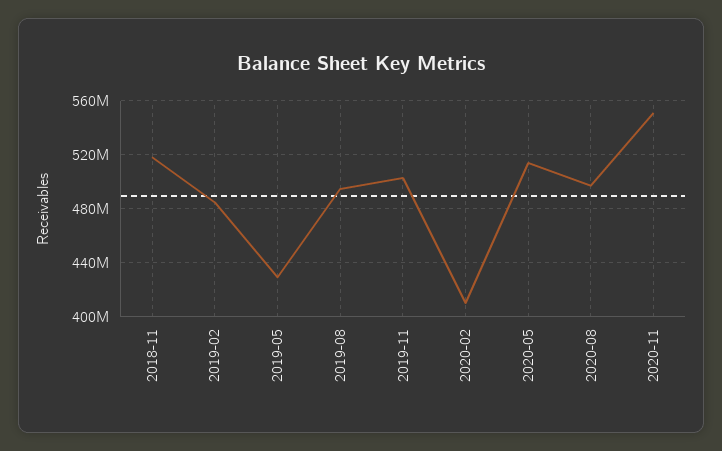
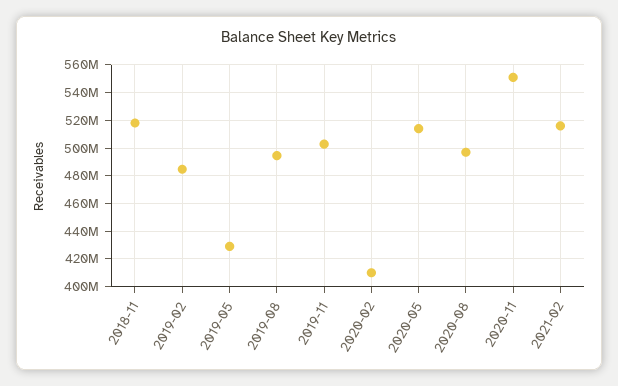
2021-02: none -> 515000000

